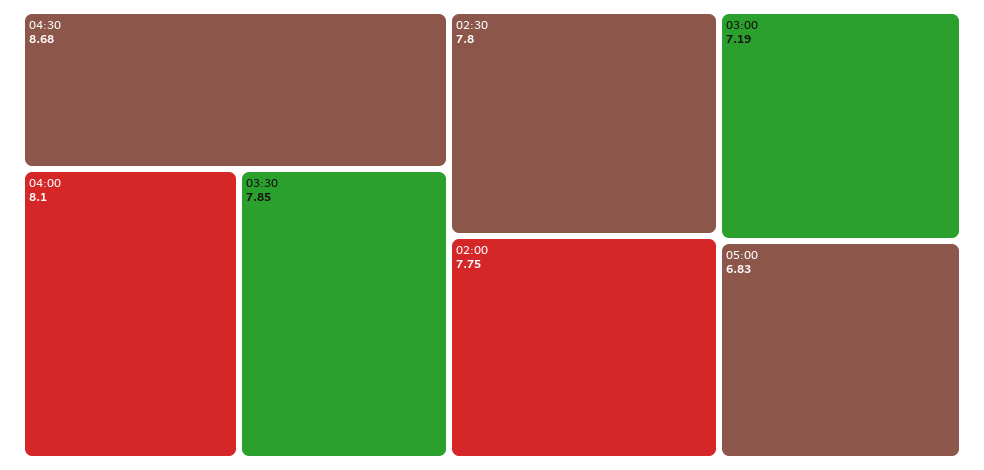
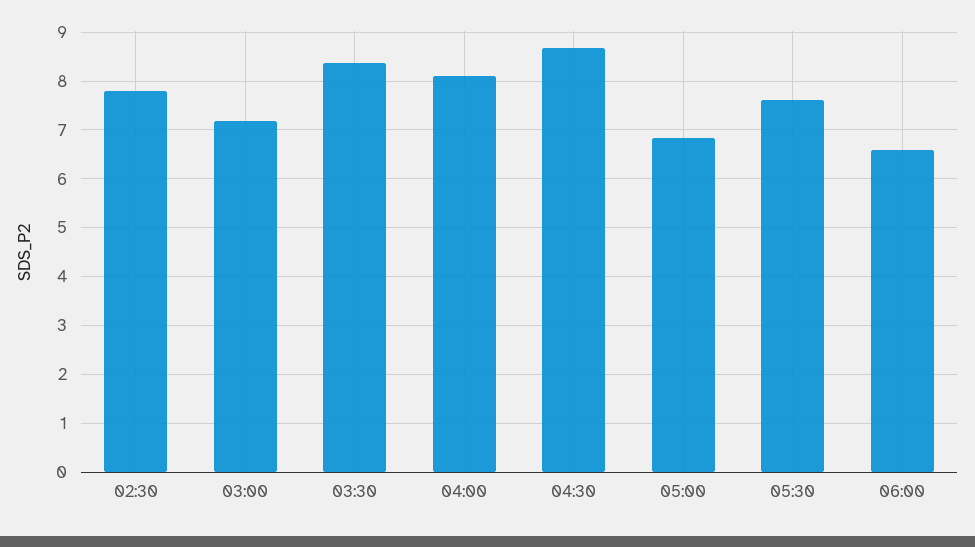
03:30: 7.85 -> 8.4
02:00: 7.75 -> none
05:30: none -> 7.6
06:00: none -> 6.6

